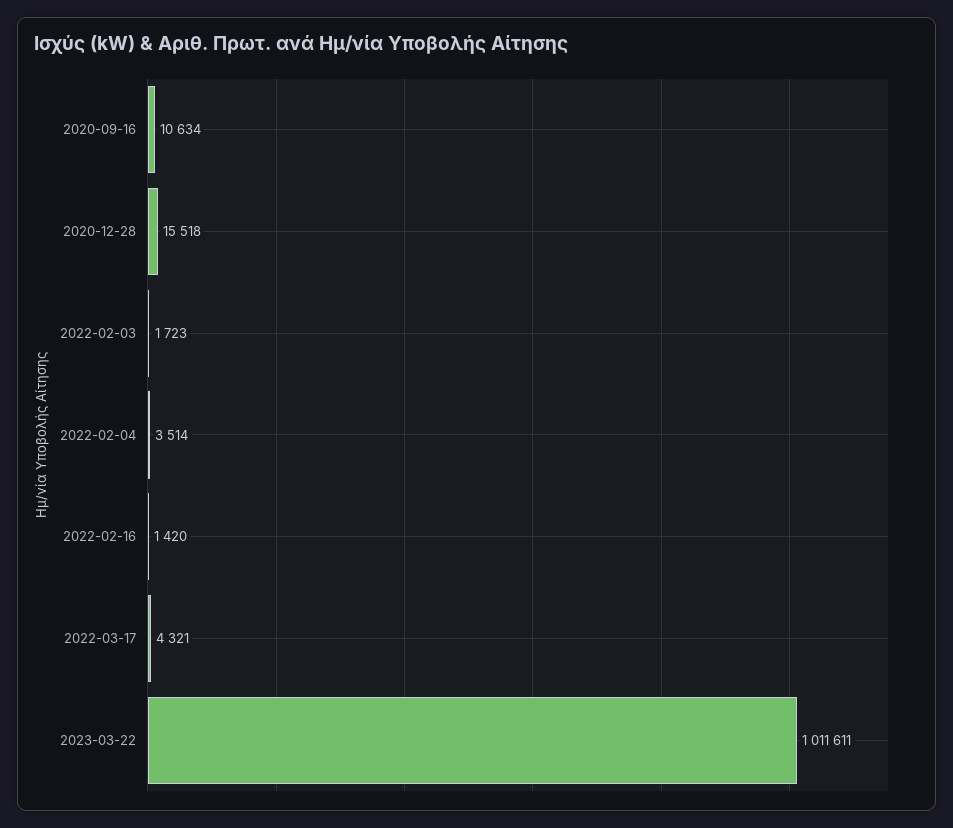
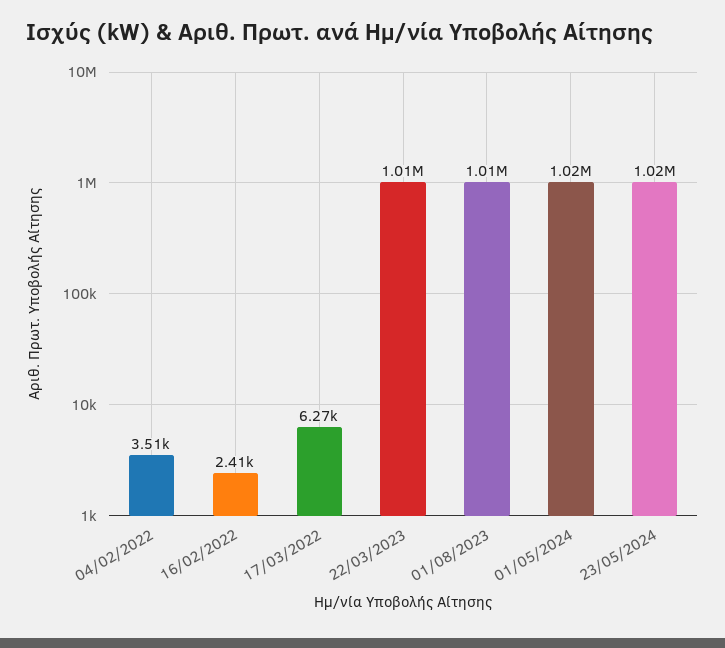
2020-09-16: 10634 -> none
2020-12-28: 15518 -> none
2022-02-03: 1723 -> none
2022-02-16: 1420 -> 2410
2022-03-17: 4321 -> 6270
01/08/2023: none -> 1010000
01/05/2024: none -> 1020000
23/05/2024: none -> 1020000

